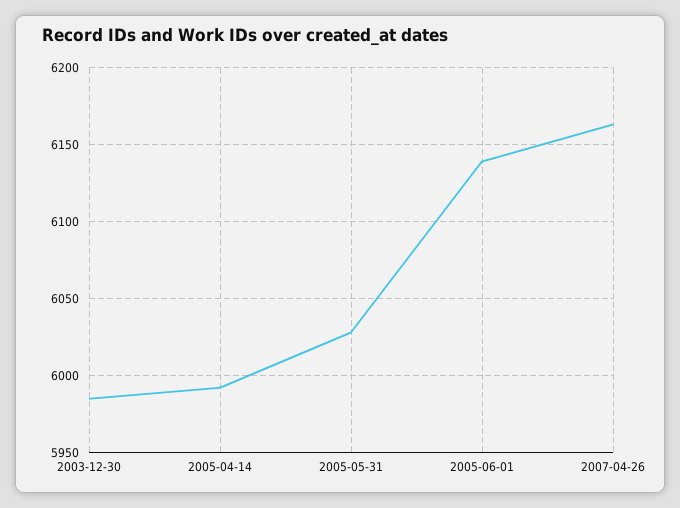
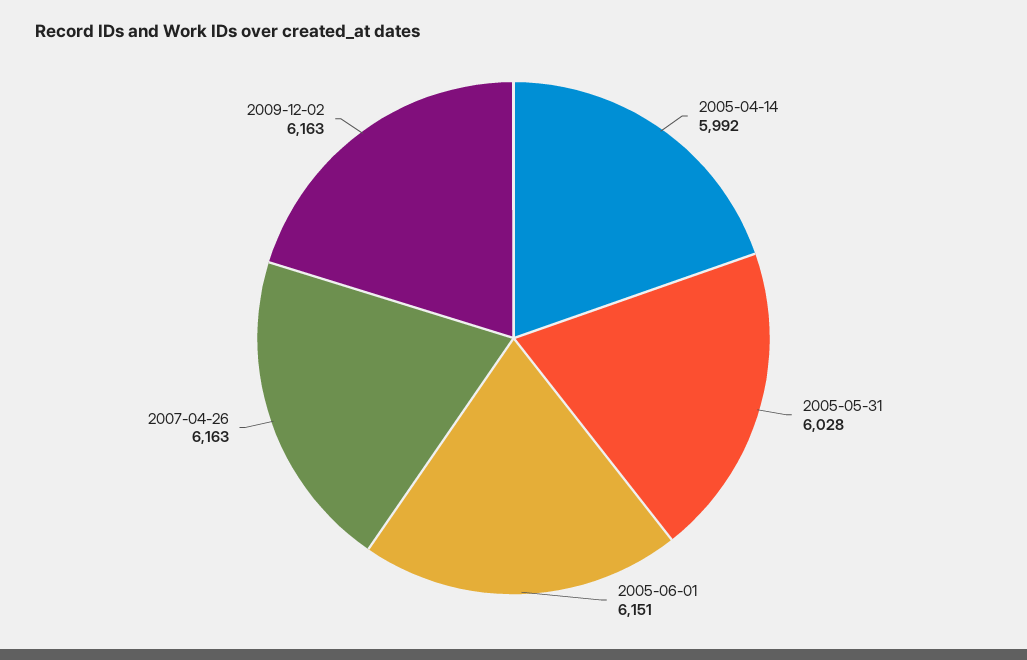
2003-12-30: 5985 -> none
2005-06-01: 6140 -> 6151
2009-12-02: none -> 6163

